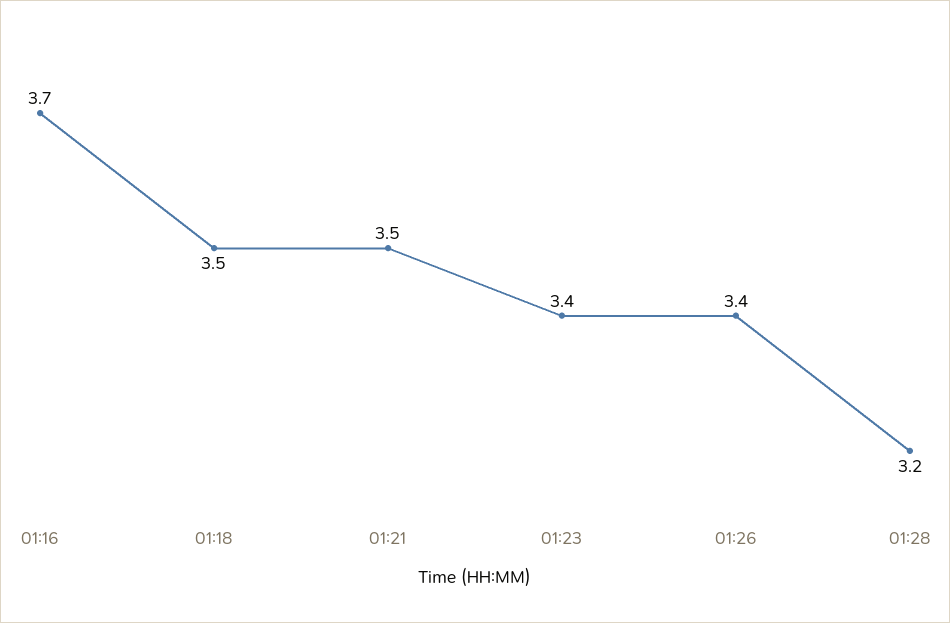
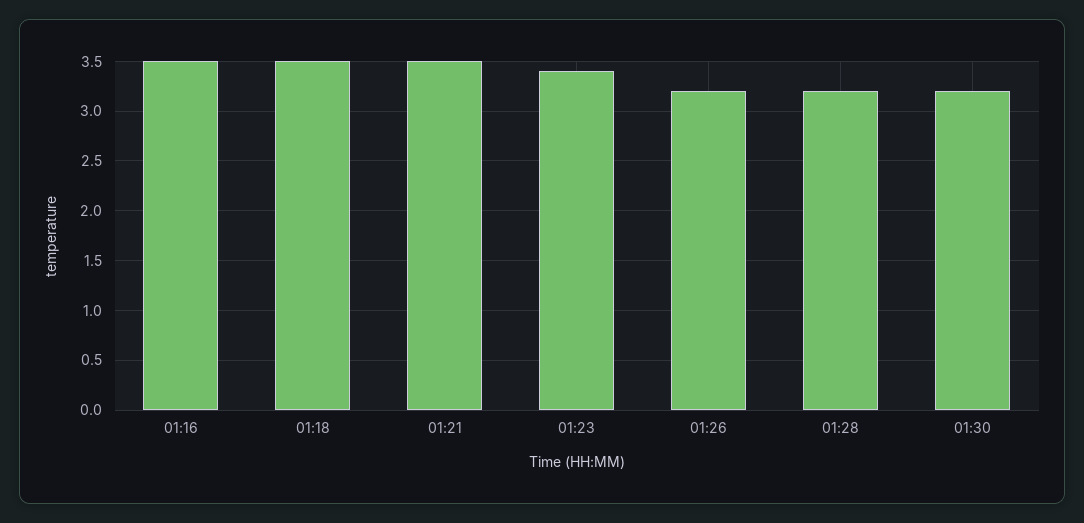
01:16: 3.7 -> 3.5
01:26: 3.4 -> 3.2
01:30: none -> 3.2

